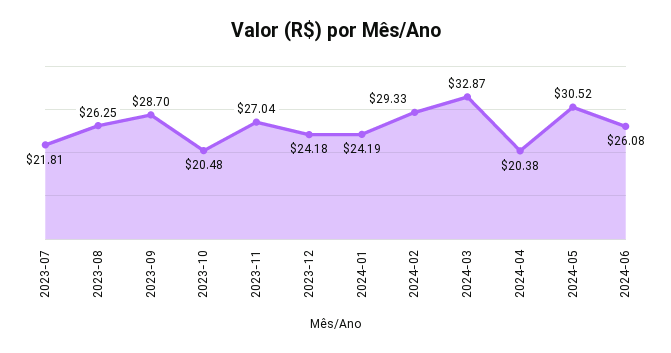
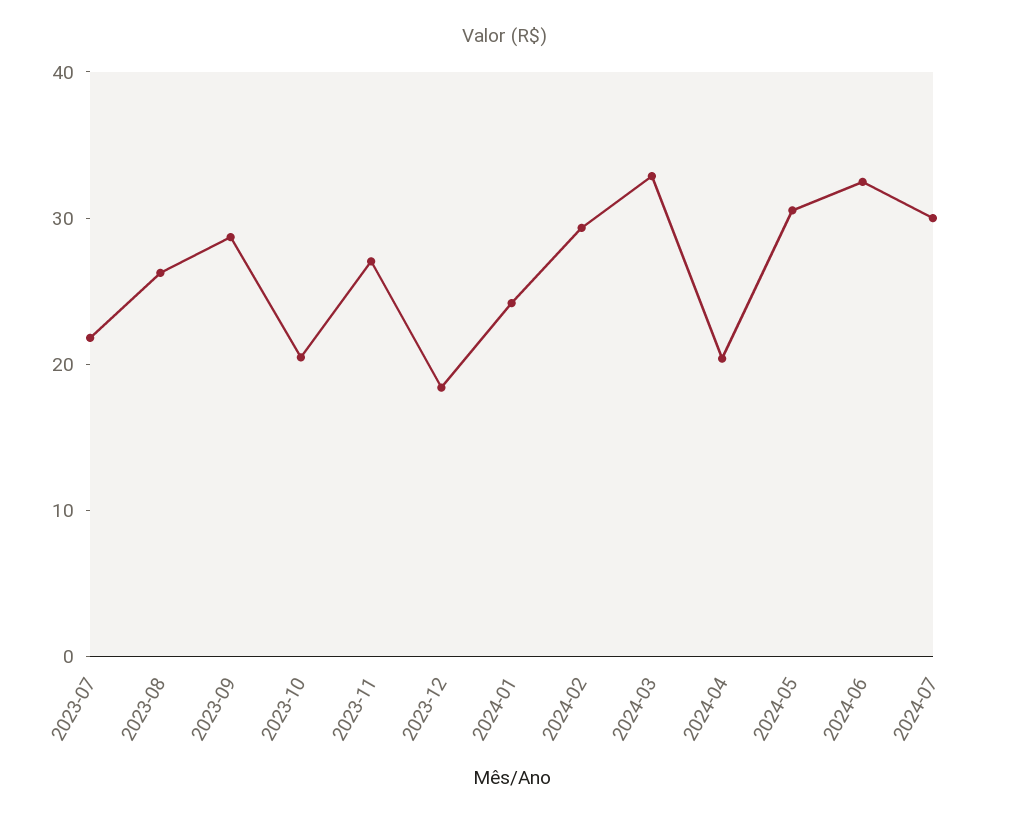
2023-12: 24.18 -> 18
2024-06: 26.08 -> 32
2024-07: none -> 30

